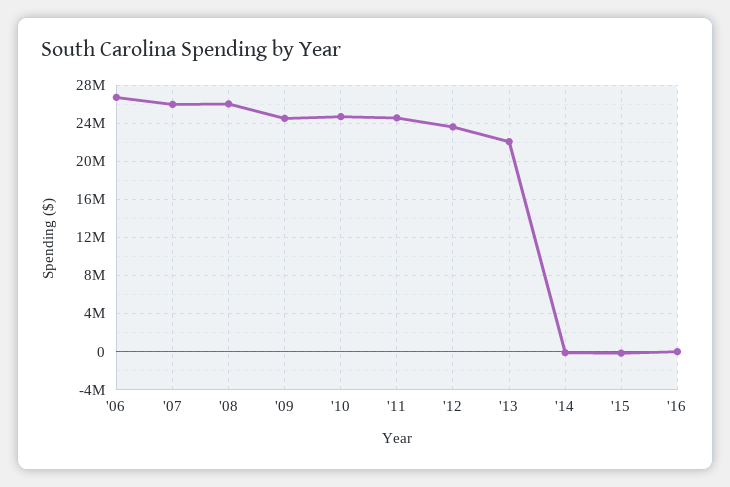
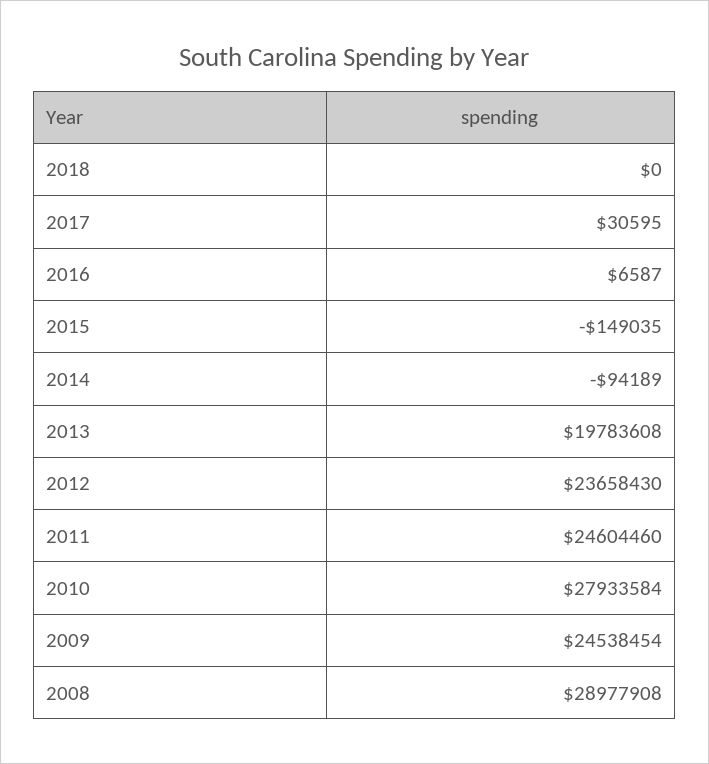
'06: 27000000 -> none
'07: 26000000 -> none
'08: 26000000 -> 28977908
'10: 25000000 -> 27933584
'13: 22000000 -> 19783608
2018: none -> 0
2017: none -> 30595

